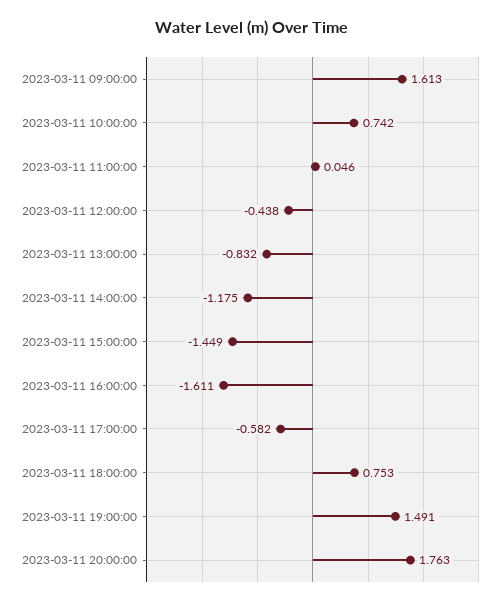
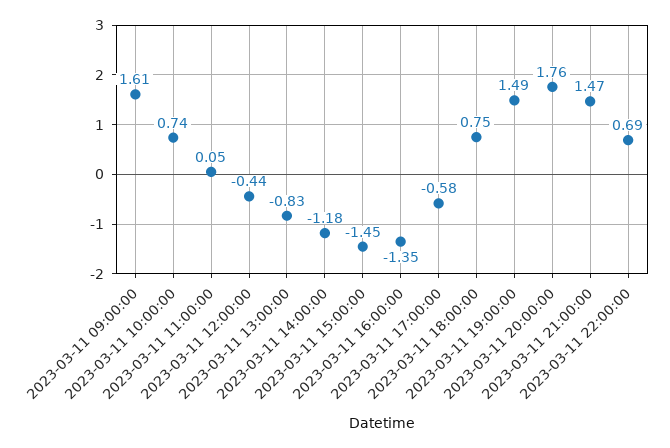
2023-03-11 16:00:00: -1.611 -> -1.35
2023-03-11 21:00:00: none -> 1.47
2023-03-11 22:00:00: none -> 0.69

